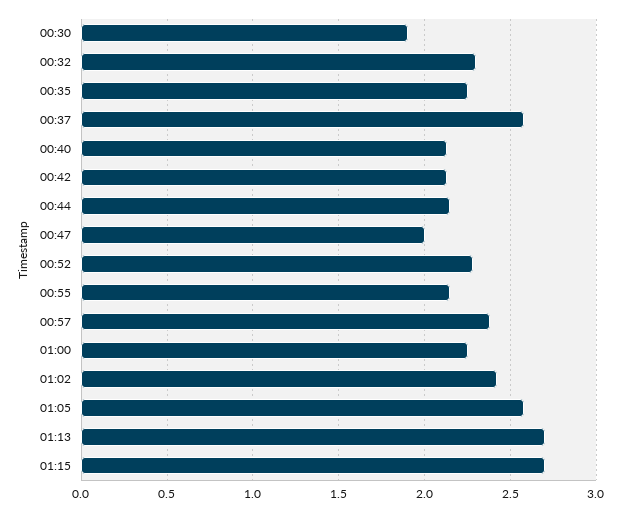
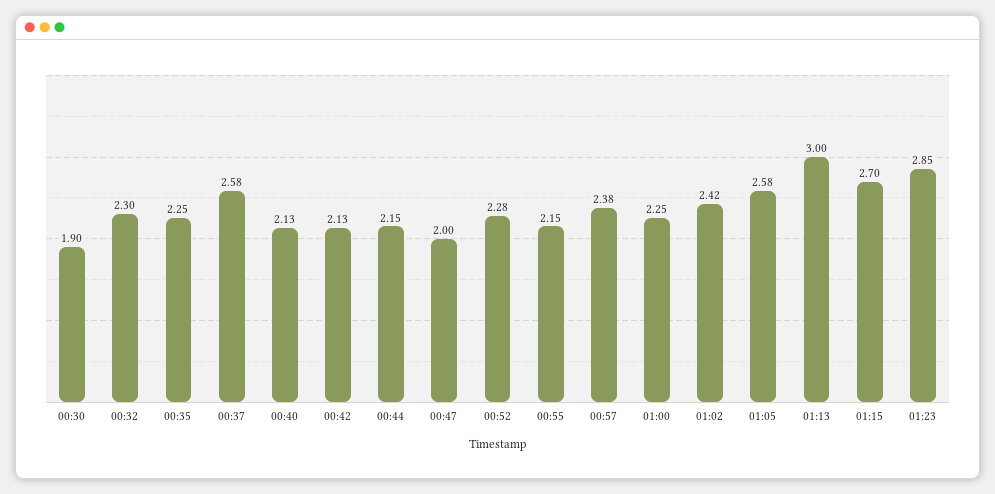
01:13: 2.7 -> 3
01:23: none -> 2.85

